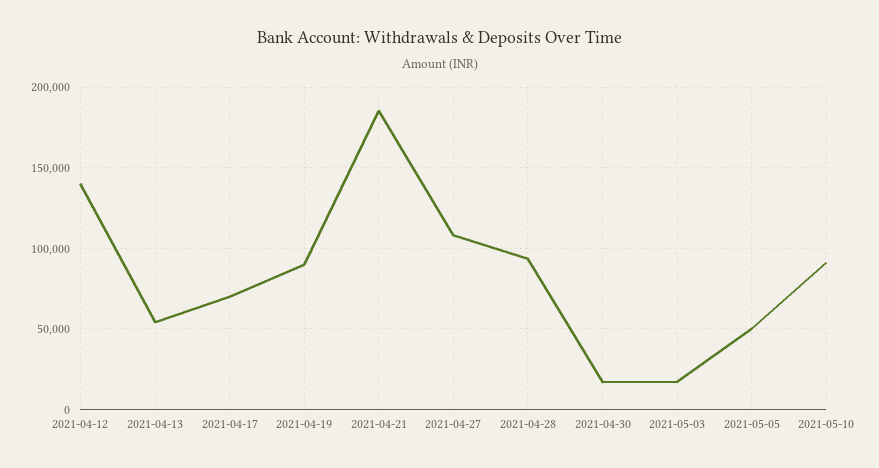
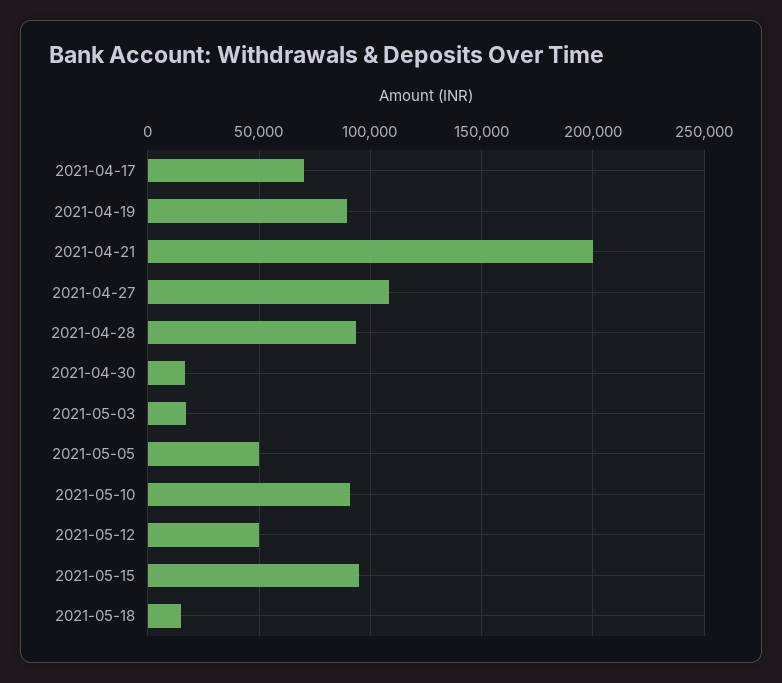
2021-04-12: 140000 -> none
2021-04-13: 55000 -> none
2021-04-21: 185000 -> 200000
2021-05-12: none -> 50000
2021-05-15: none -> 95000
2021-05-18: none -> 15000

